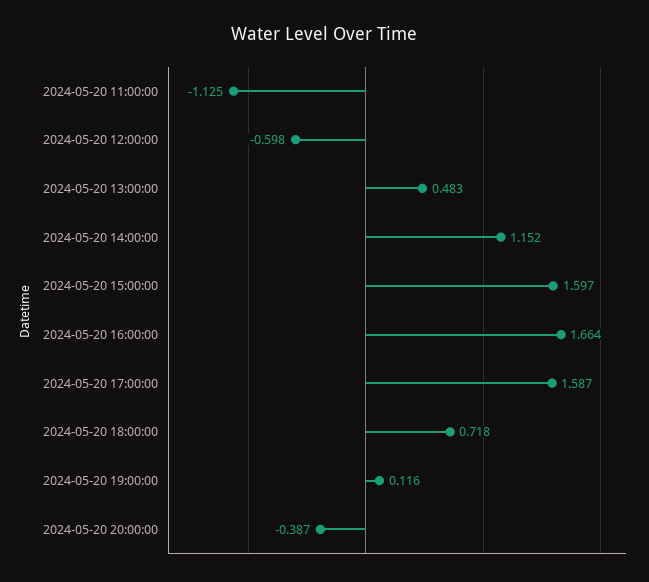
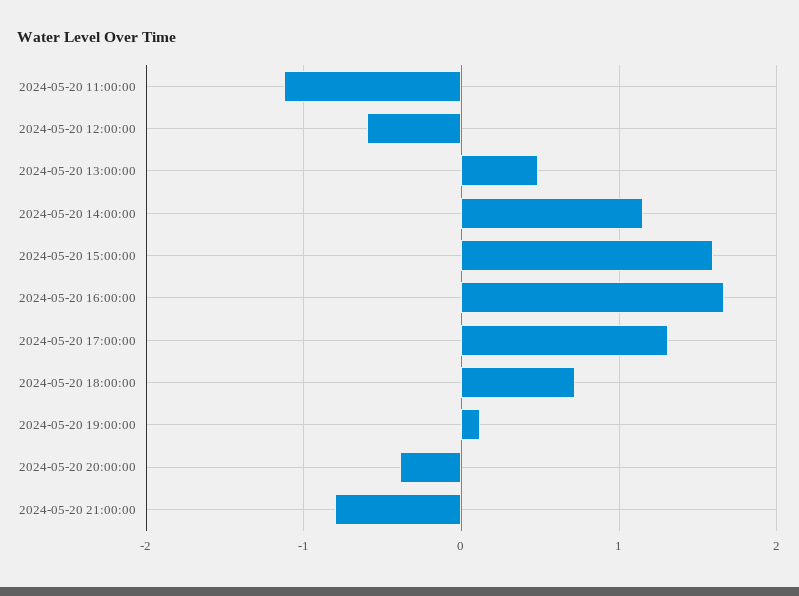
2024-05-20 17:00:00: 1.587 -> 1.3
2024-05-20 21:00:00: none -> -0.8

